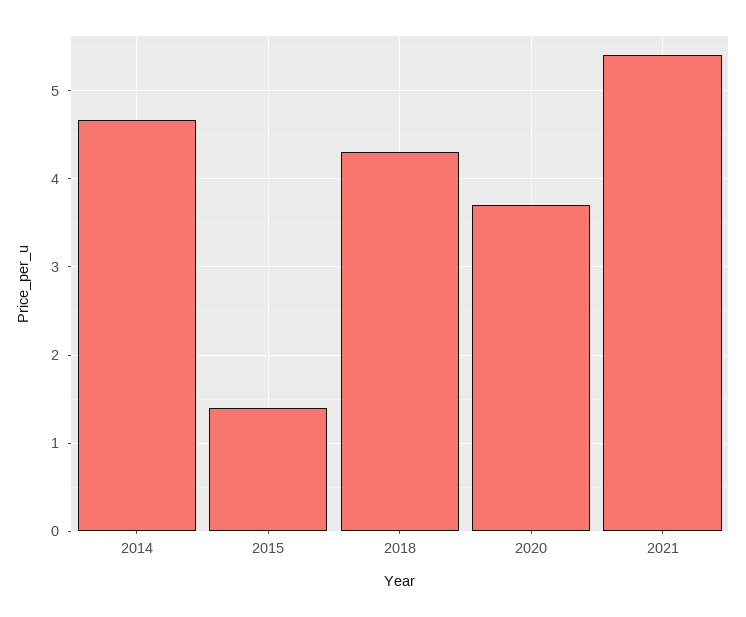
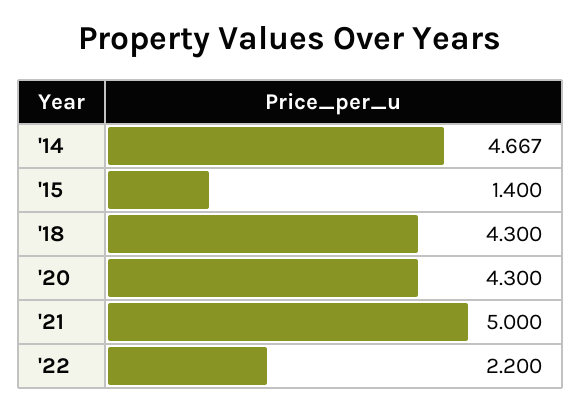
2020: 3.7 -> 4.3
2021: 5.4 -> 5
'22: none -> 2.2

